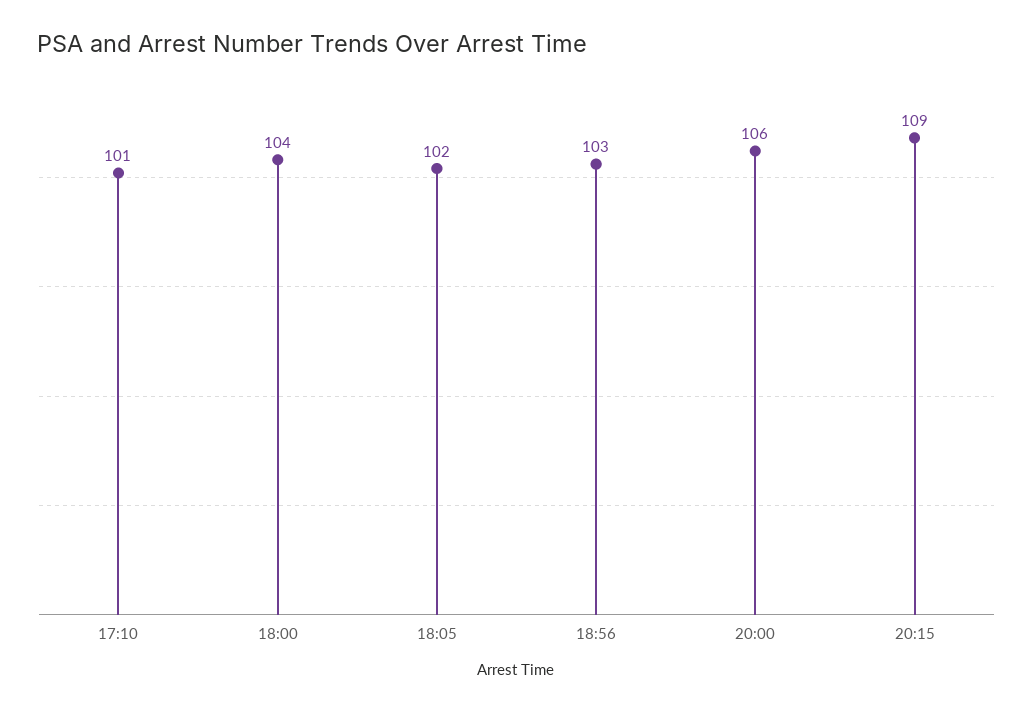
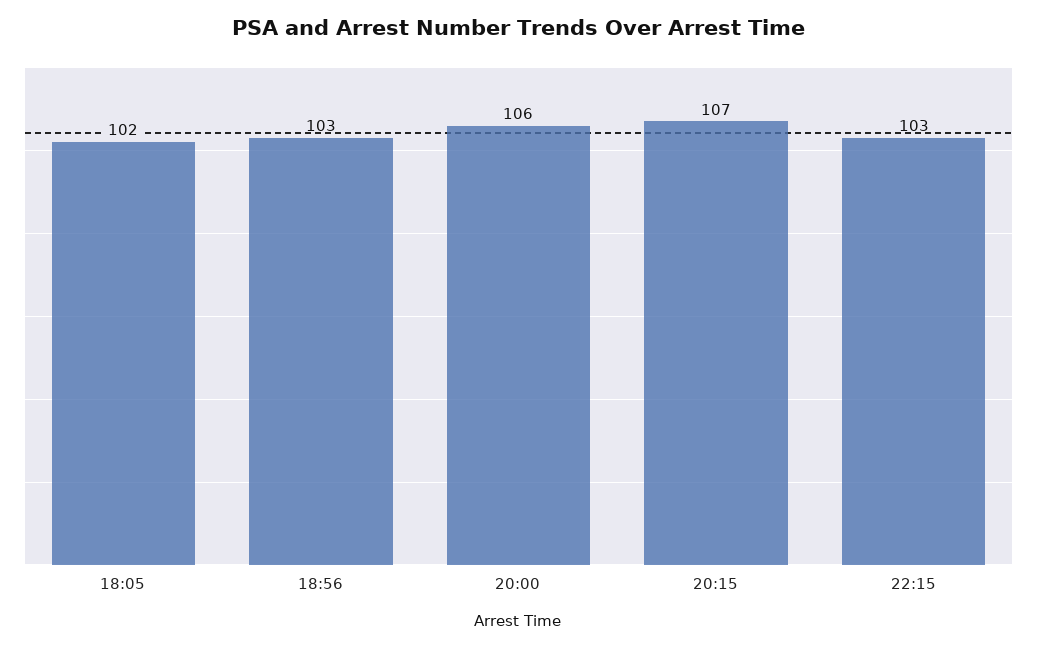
17:10: 101 -> none
18:00: 104 -> none
20:15: 109 -> 107
22:15: none -> 103

